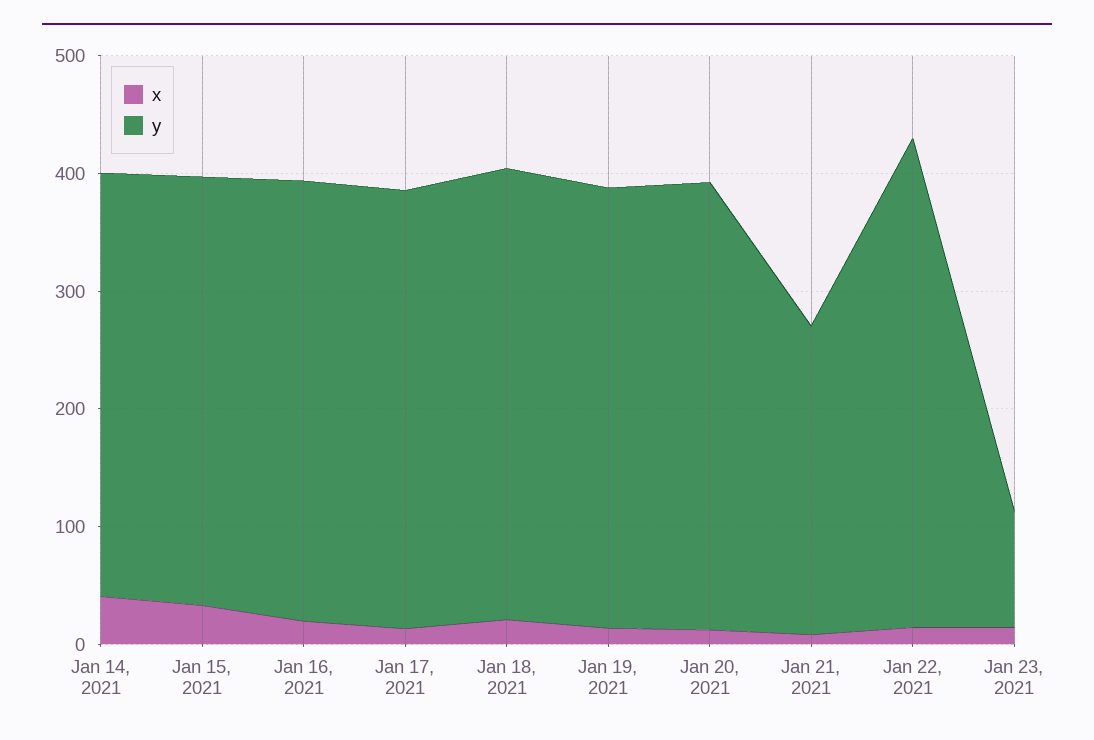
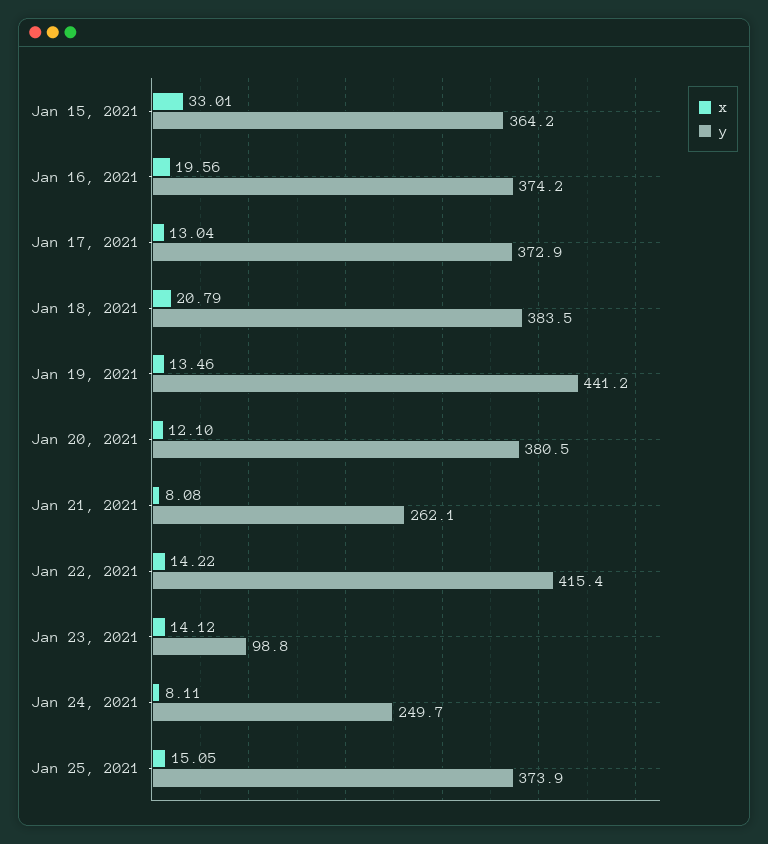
x, Jan 14, 2021: 40 -> none
y, Jan 14, 2021: 360 -> none
y, Jan 19, 2021: 380 -> 441.2
x, Jan 24, 2021: none -> 8.11
y, Jan 24, 2021: none -> 249.7
x, Jan 25, 2021: none -> 15.05
y, Jan 25, 2021: none -> 373.9

